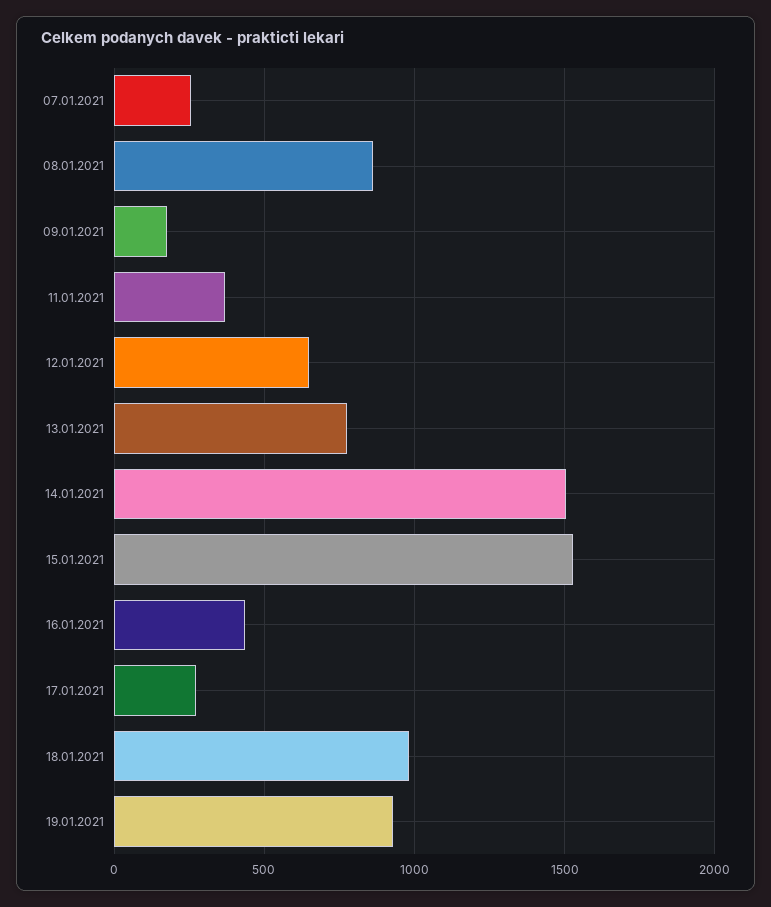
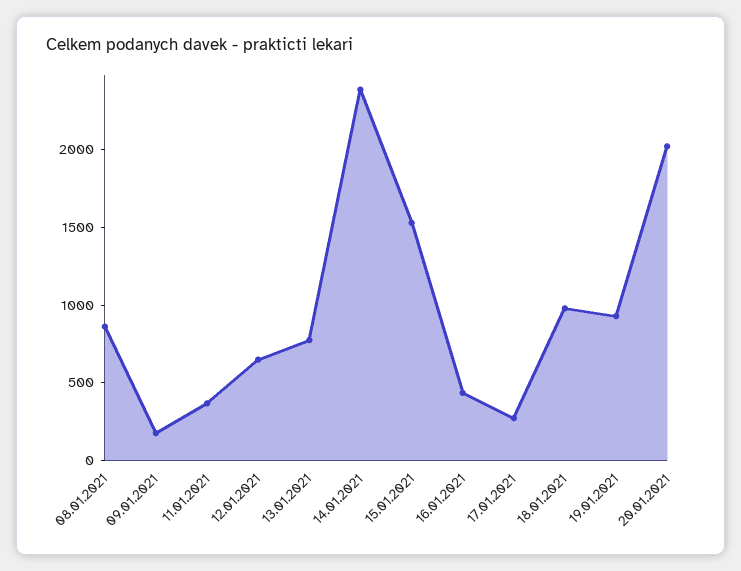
07.01.2021: 250 -> none
14.01.2021: 1500 -> 2400
20.01.2021: none -> 2000

